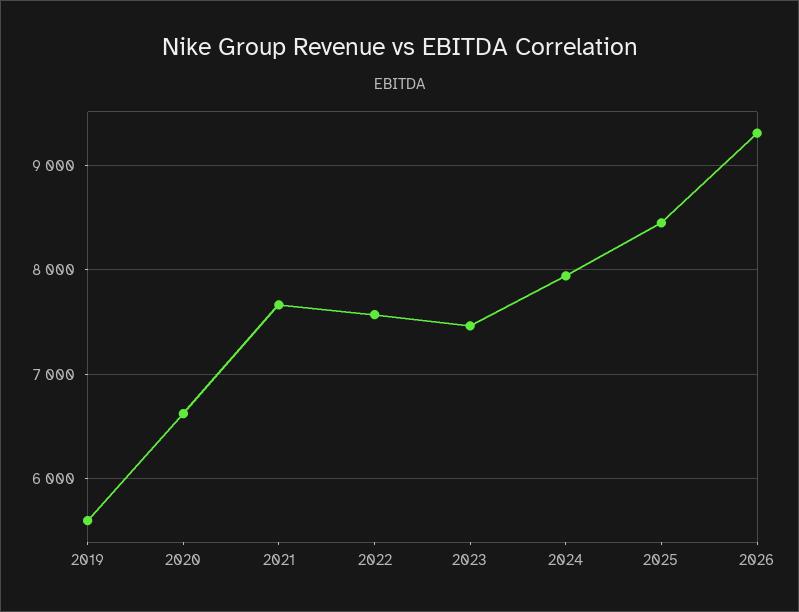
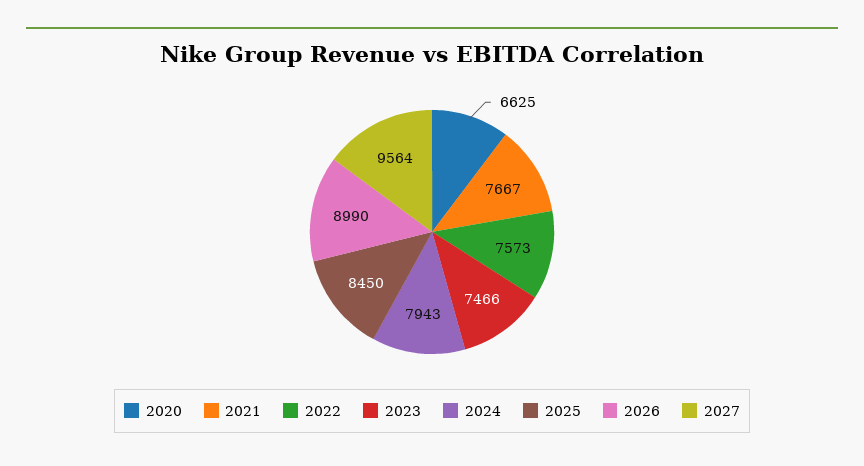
2019: 5600 -> none
2026: 9300 -> 8990
2027: none -> 9564

